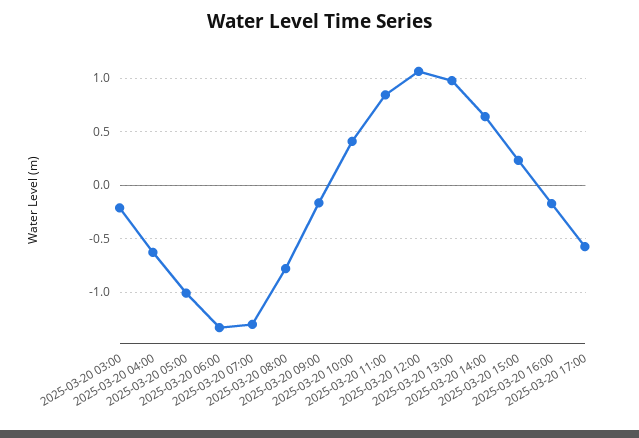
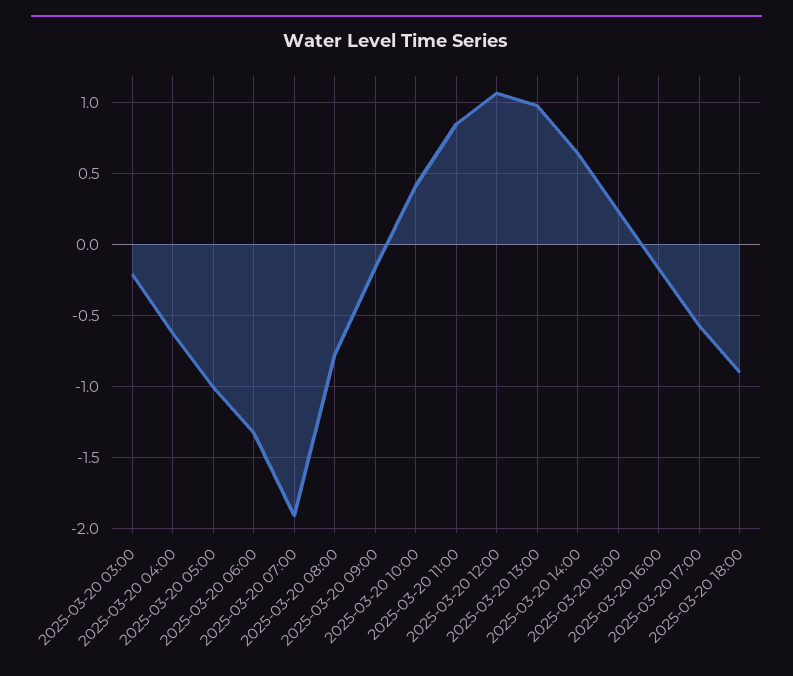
2025-03-20 07:00: -1.3 -> -1.9
2025-03-20 18:00: none -> -0.9

